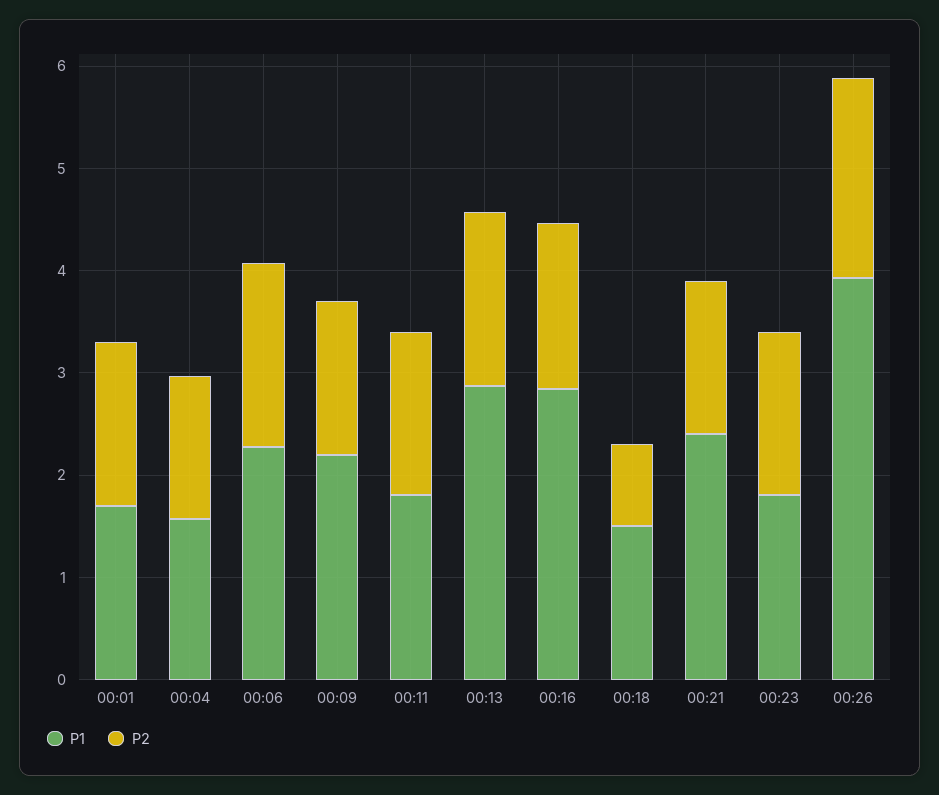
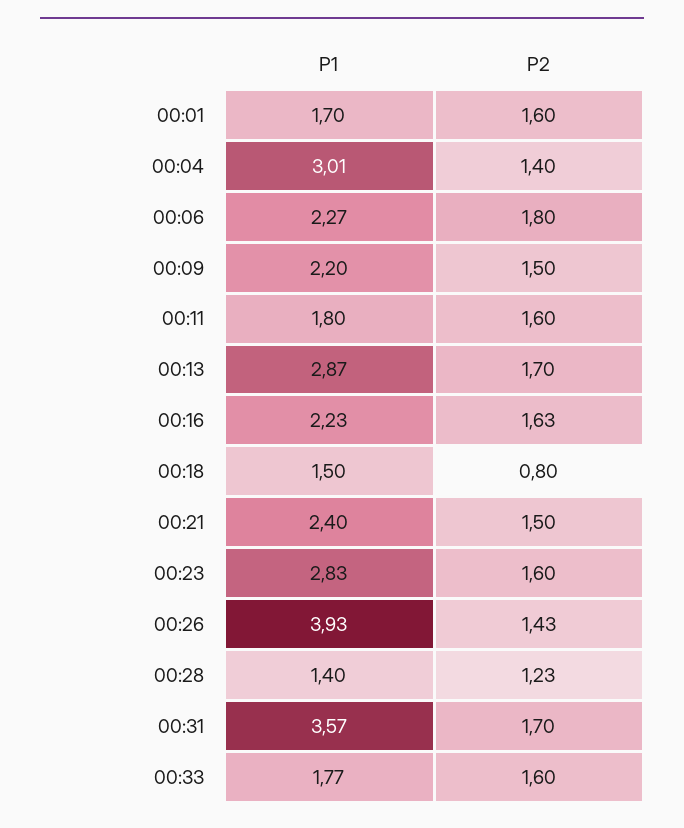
P1, 00:04: 1.6 -> 3.01
P1, 00:16: 2.8 -> 2.23
P1, 00:23: 1.8 -> 2.83
P2, 00:26: 2 -> 1.43
P1, 00:28: none -> 1.4
P2, 00:28: none -> 1.23
P1, 00:31: none -> 3.57
P2, 00:31: none -> 1.7
P1, 00:33: none -> 1.77
P2, 00:33: none -> 1.6

